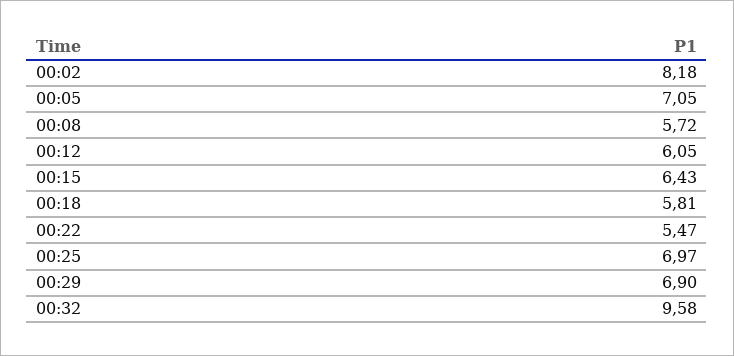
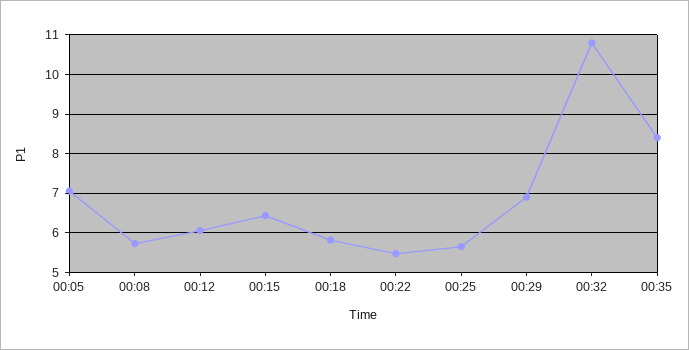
00:02: 8.18 -> none
00:25: 6.97 -> 5.6
00:32: 9.58 -> 10.8
00:35: none -> 8.4

